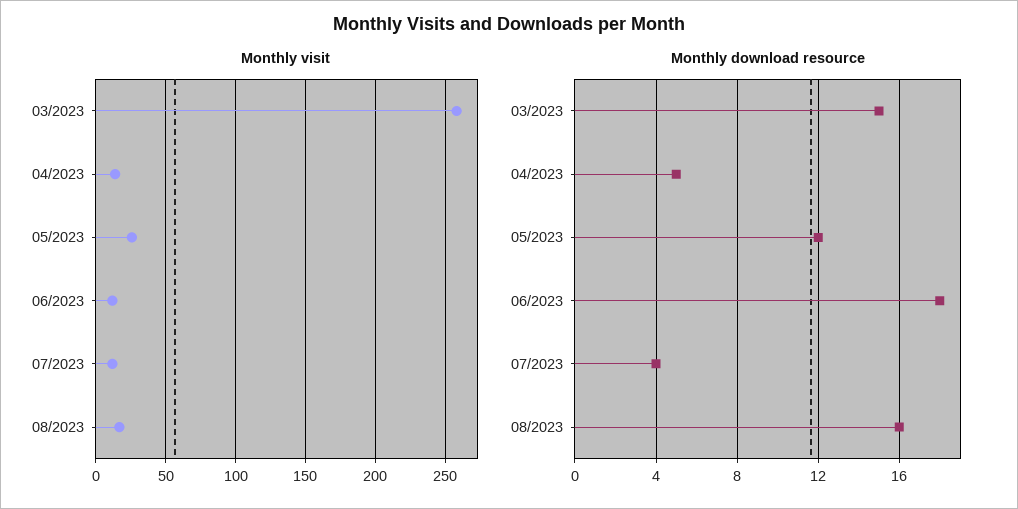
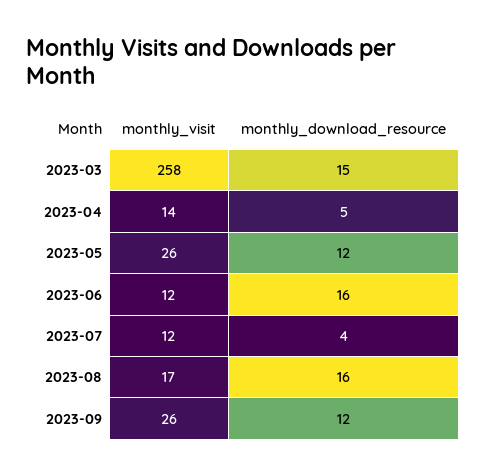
Monthly download resource, 06/2023: 18 -> 16
Monthly visit, 2023-09: none -> 26
Monthly download resource, 2023-09: none -> 12

